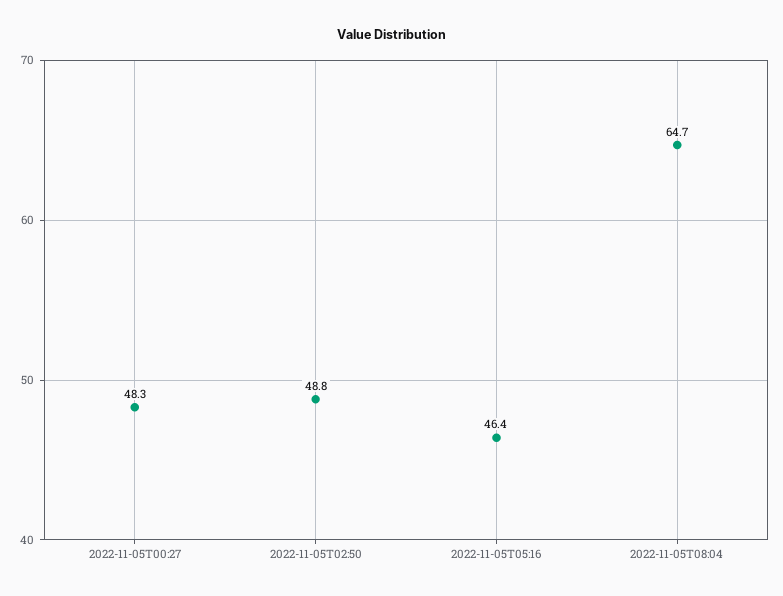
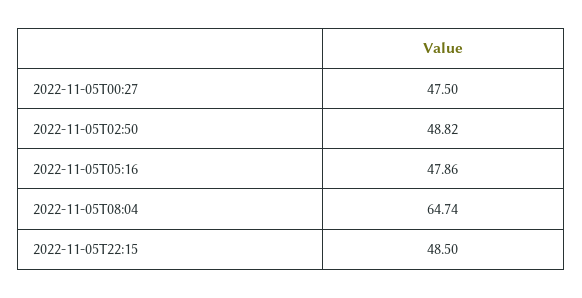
2022-11-05T00:27: 48.3 -> 47.5
2022-11-05T05:16: 46.4 -> 47.86
2022-11-05T22:15: none -> 48.5

